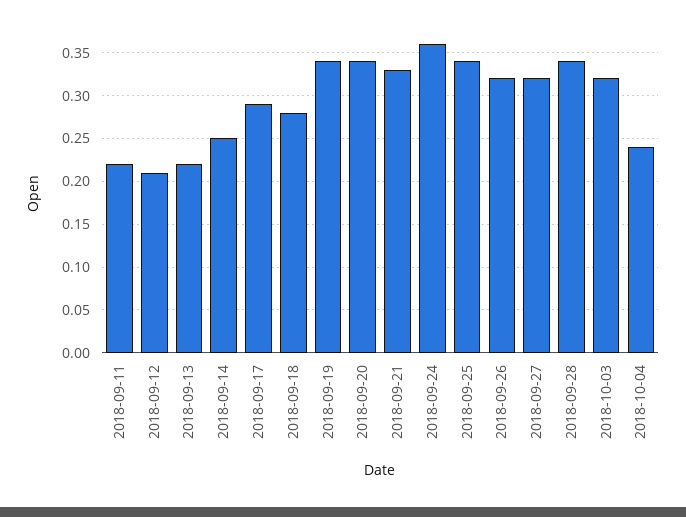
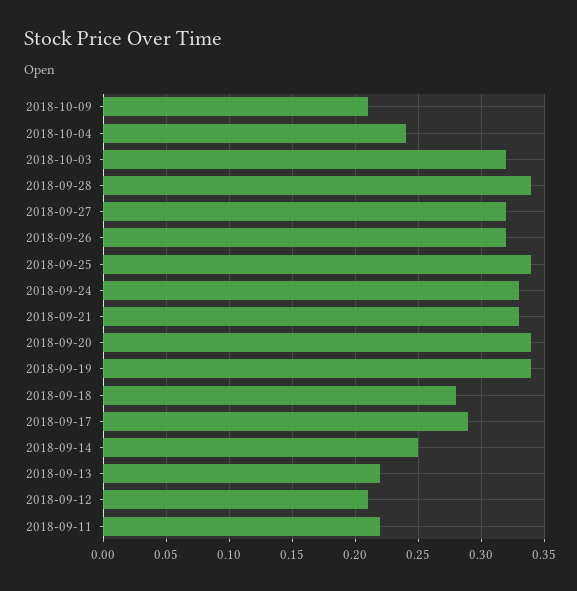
2018-09-24: 0.36 -> 0.33
2018-10-09: none -> 0.21

